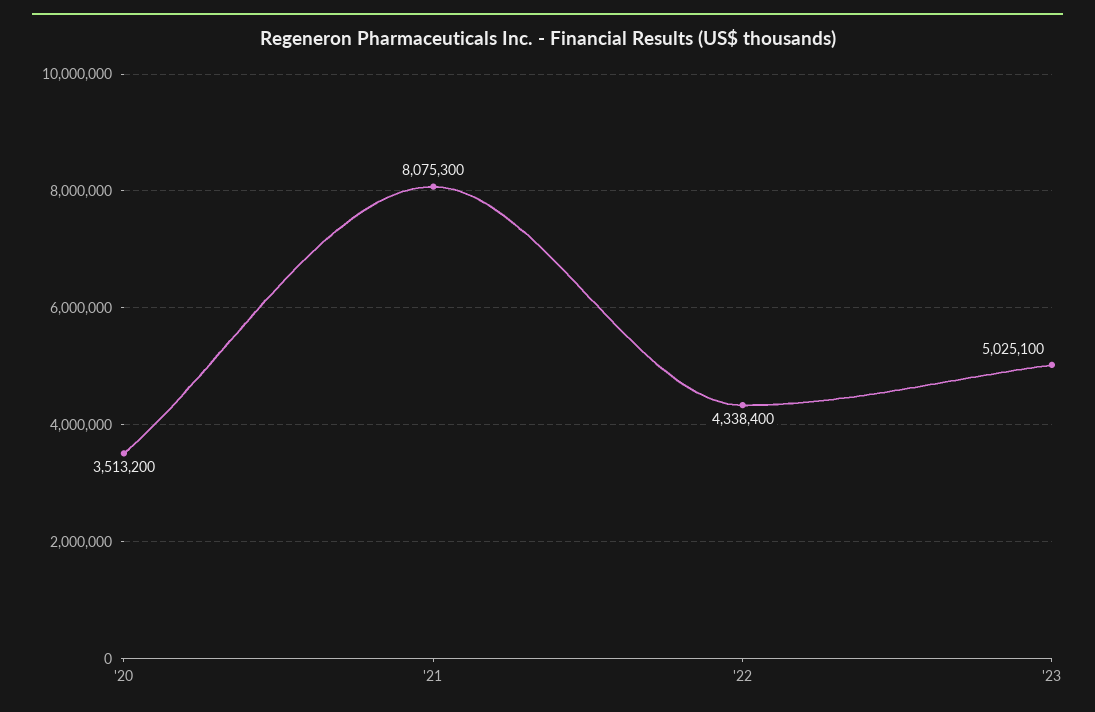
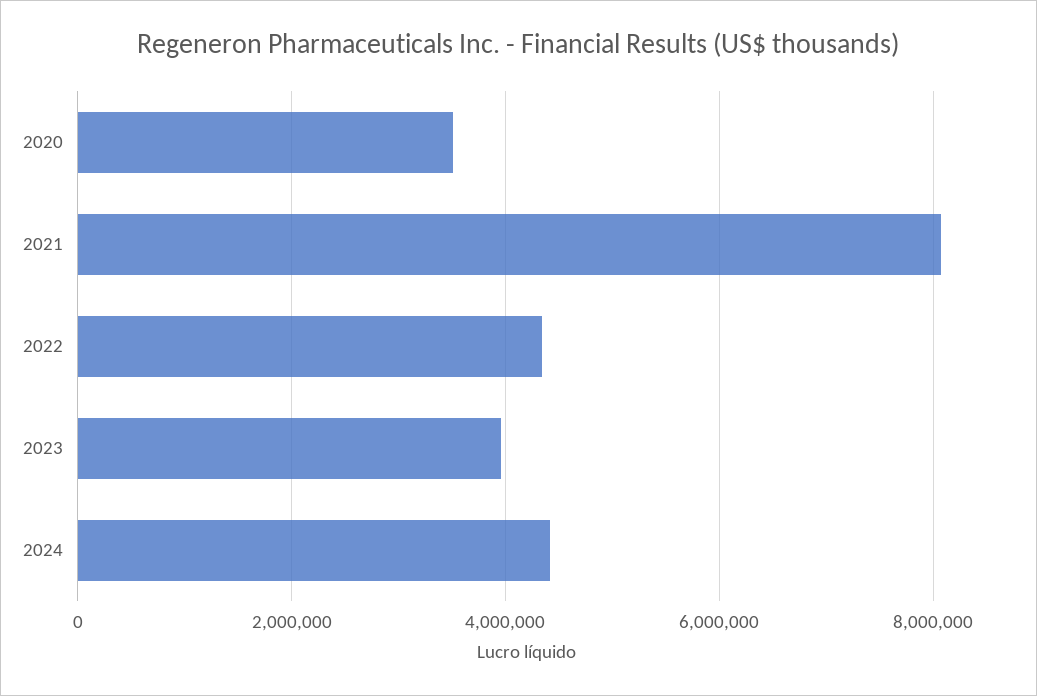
'23: 5025100 -> 4000000
2024: none -> 4400000

